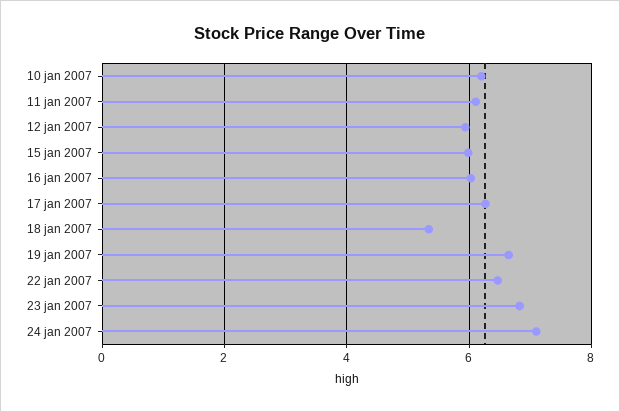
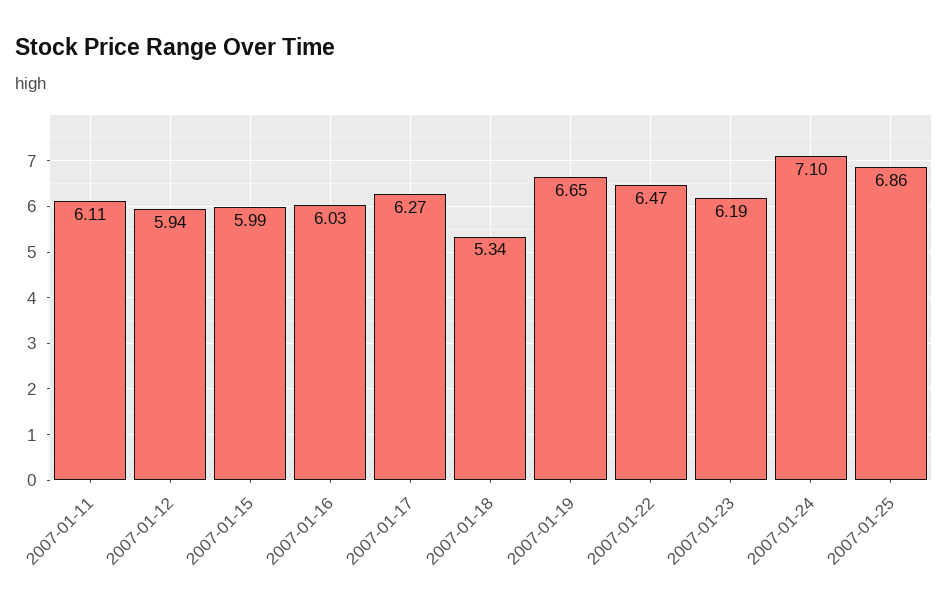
10 jan 2007: 6.2 -> none
23 jan 2007: 6.8 -> 6.19
2007-01-25: none -> 6.86

